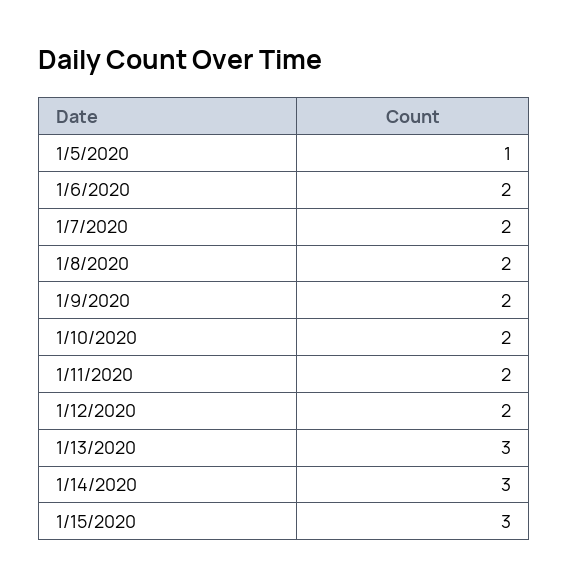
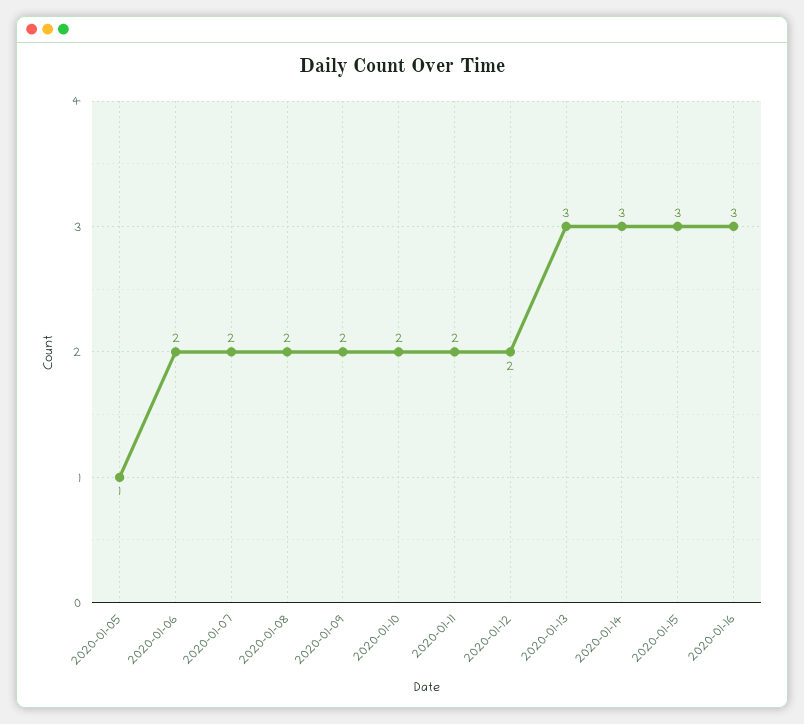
2020-01-16: none -> 3

